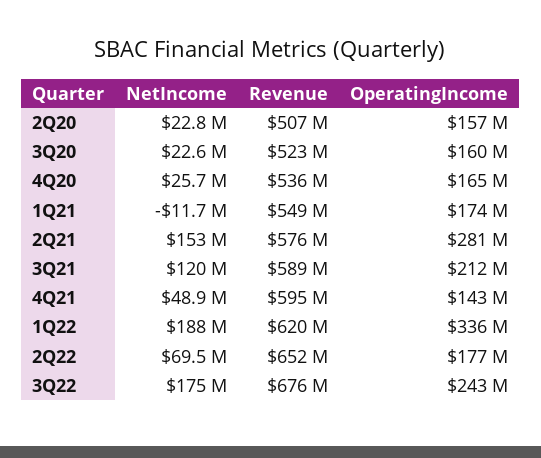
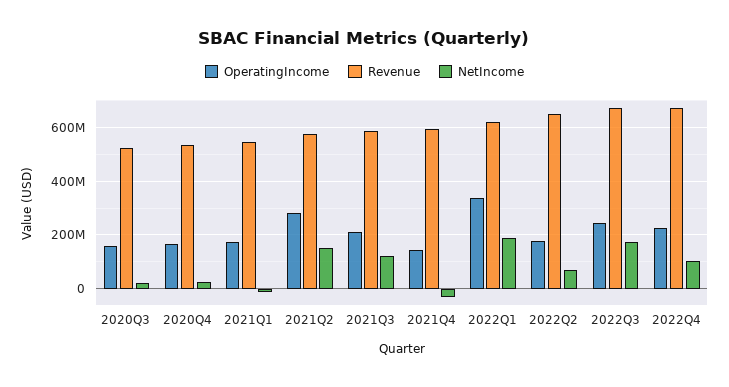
NetIncome, 2Q20: 22800000 -> none
Revenue, 2Q20: 507000000 -> none
OperatingIncome, 2Q20: 157000000 -> none
NetIncome, 4Q21: 48900000 -> -25000000
OperatingIncome, 2022Q4: none -> 225000000
Revenue, 2022Q4: none -> 675000000
NetIncome, 2022Q4: none -> 100000000

